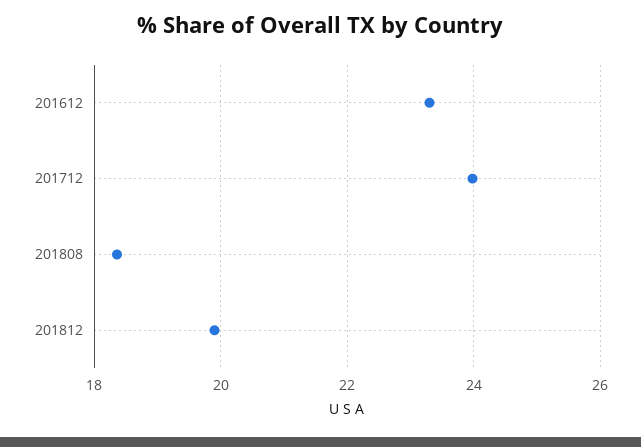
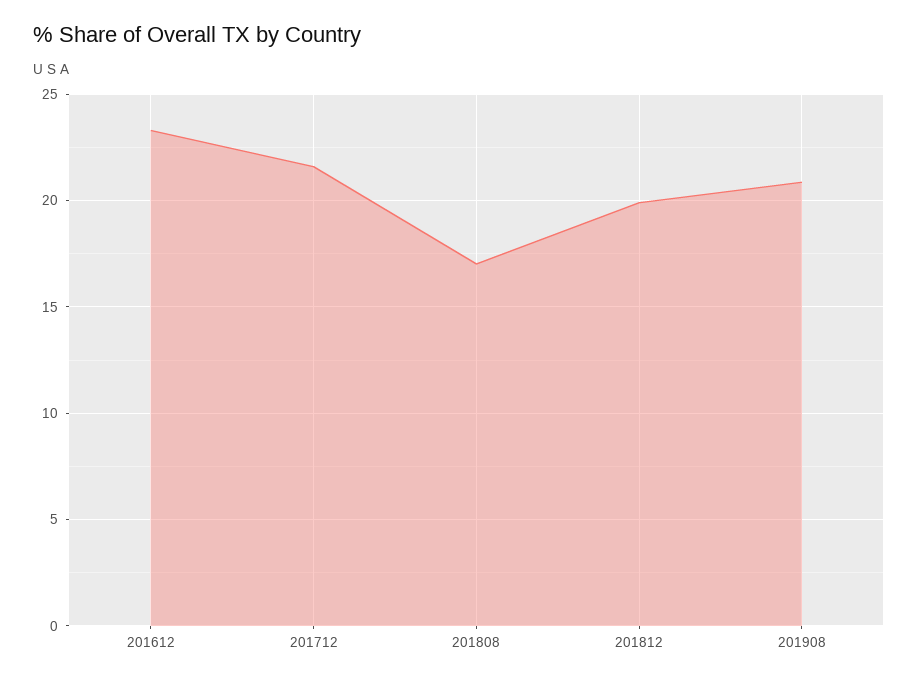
201712: 24 -> 21.5
201808: 18.4 -> 17
201908: none -> 21

